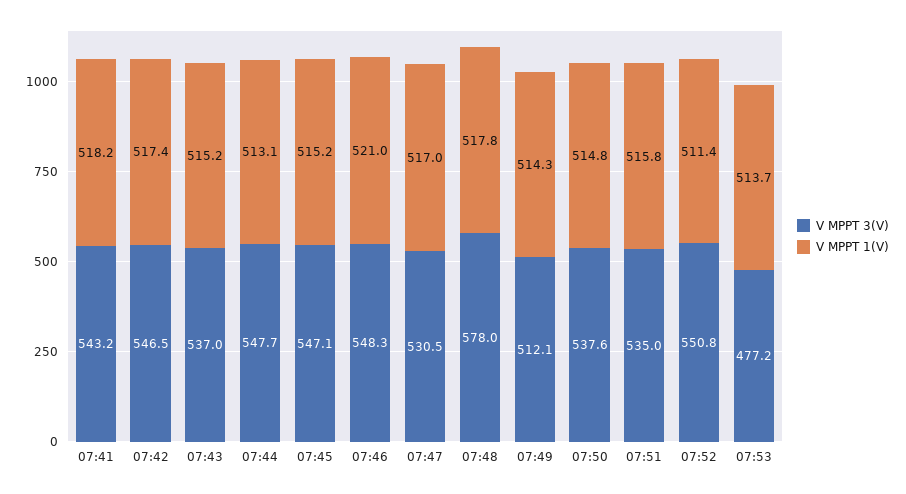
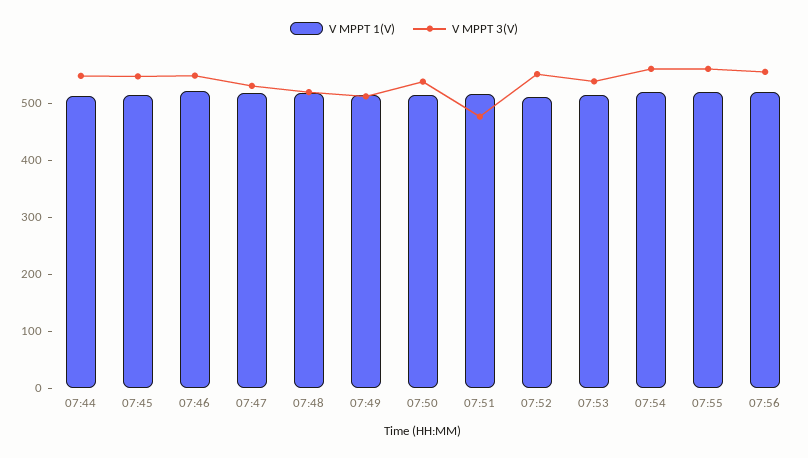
V MPPT 3(V), 07:41: 543.2 -> none
V MPPT 1(V), 07:41: 518.2 -> none
V MPPT 3(V), 07:42: 546.5 -> none
V MPPT 1(V), 07:42: 517.4 -> none
V MPPT 3(V), 07:43: 537 -> none
V MPPT 1(V), 07:43: 515.2 -> none
V MPPT 3(V), 07:48: 578 -> 520
V MPPT 3(V), 07:51: 535 -> 480
V MPPT 3(V), 07:53: 477.2 -> 540
V MPPT 1(V), 07:54: none -> 520
V MPPT 3(V), 07:54: none -> 560
V MPPT 1(V), 07:55: none -> 520
V MPPT 3(V), 07:55: none -> 560
V MPPT 1(V), 07:56: none -> 520
V MPPT 3(V), 07:56: none -> 560

